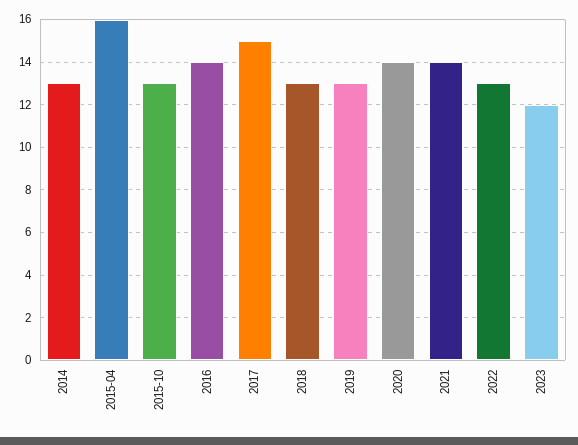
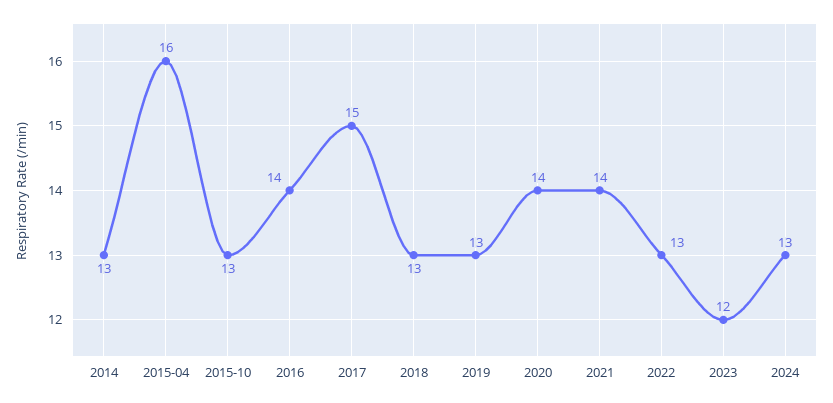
2024: none -> 13

